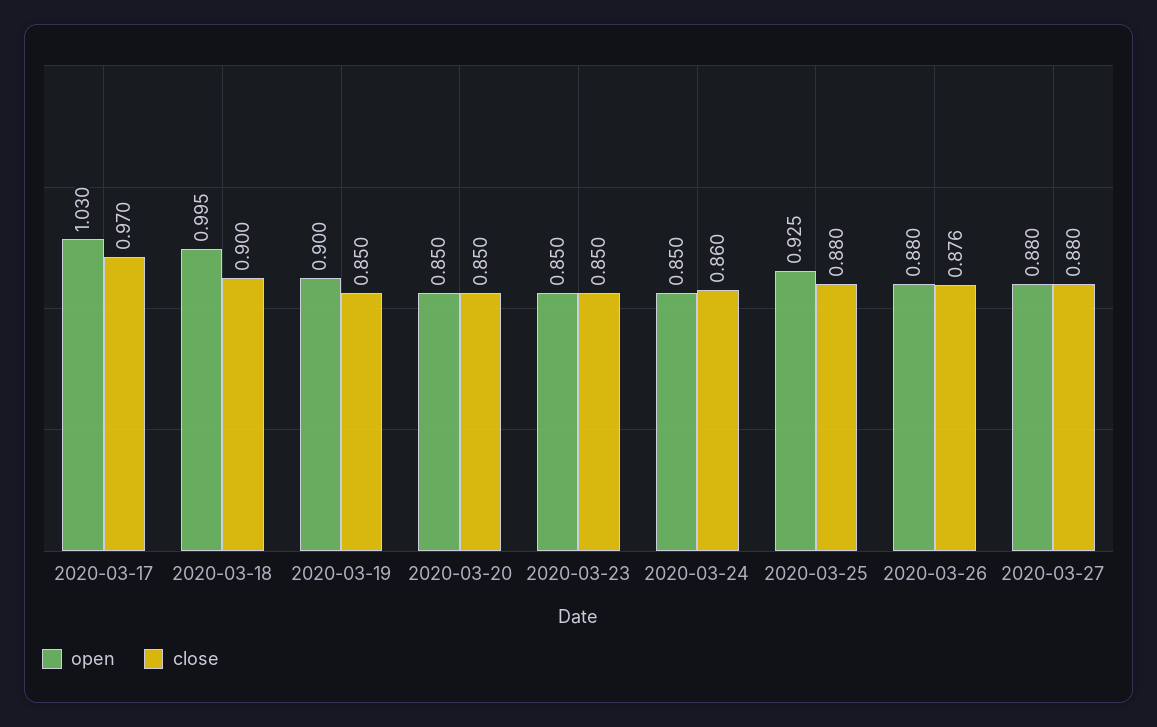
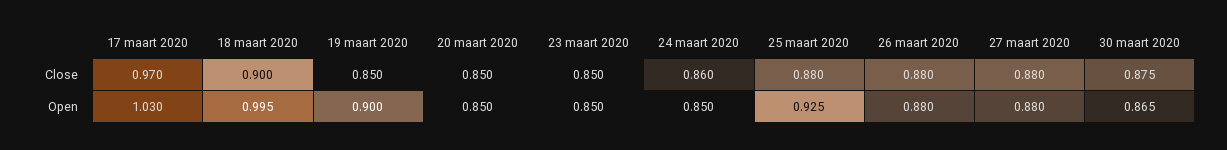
close, 2020-03-26: 0.876 -> 0.88
close, 30 maart 2020: none -> 0.875
open, 30 maart 2020: none -> 0.865

